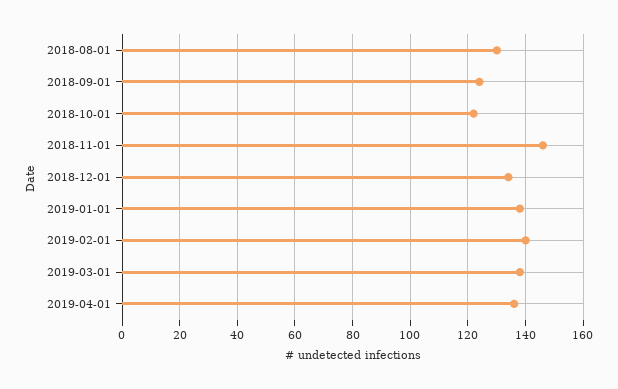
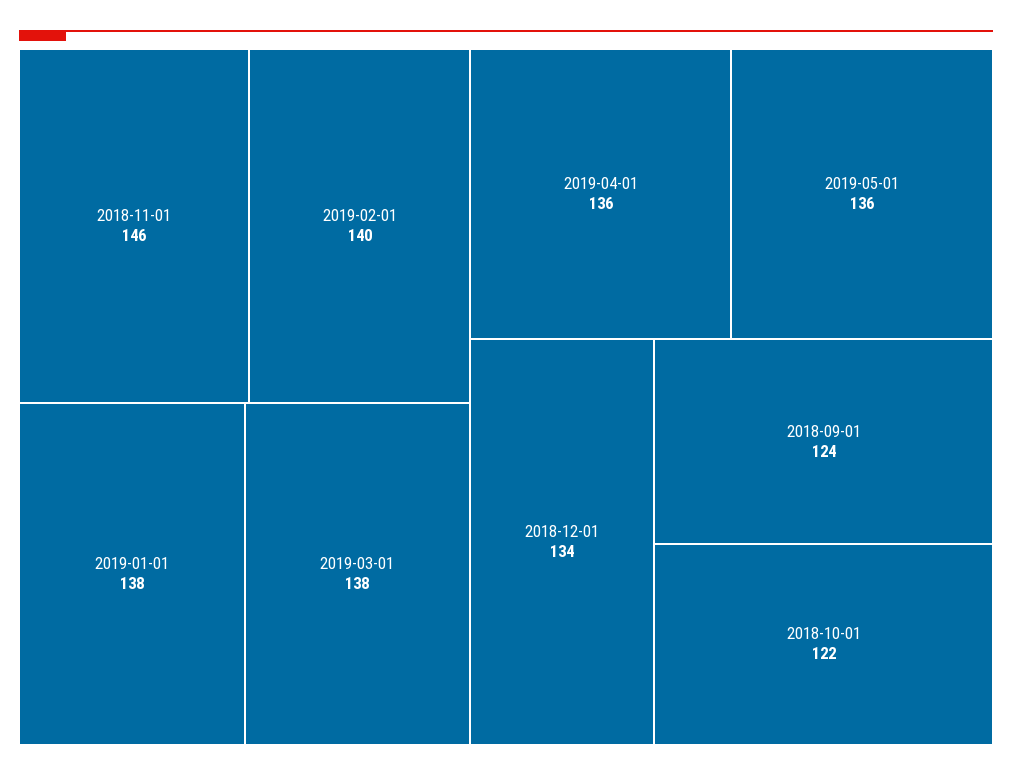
2018-08-01: 130 -> none
2019-05-01: none -> 136

